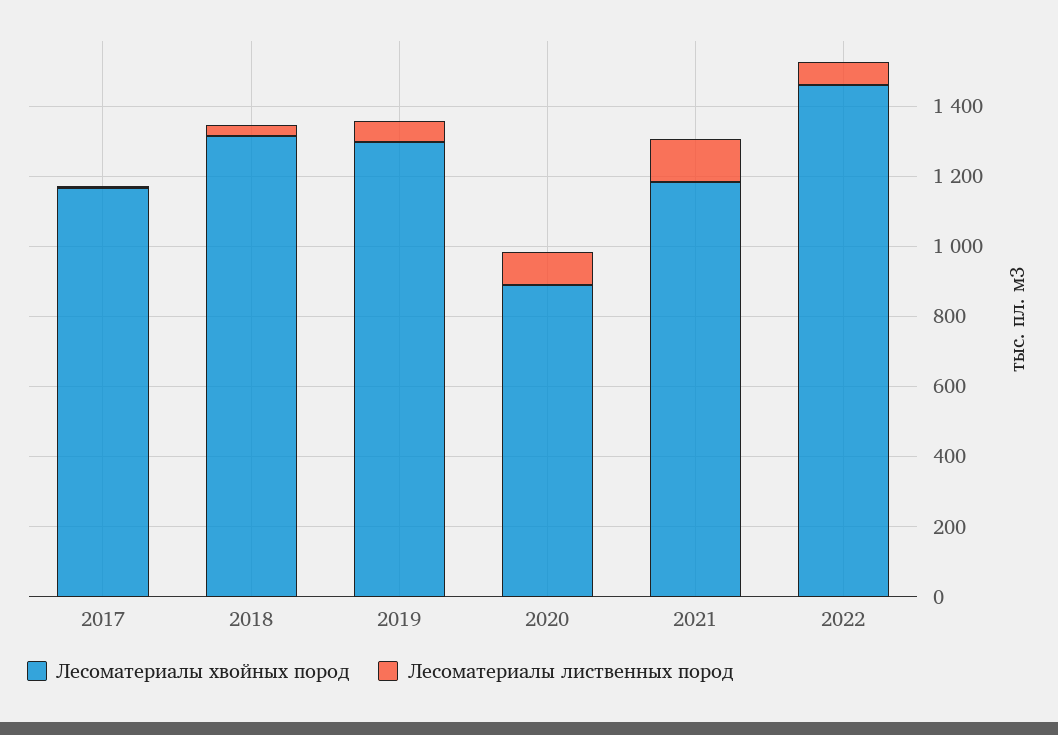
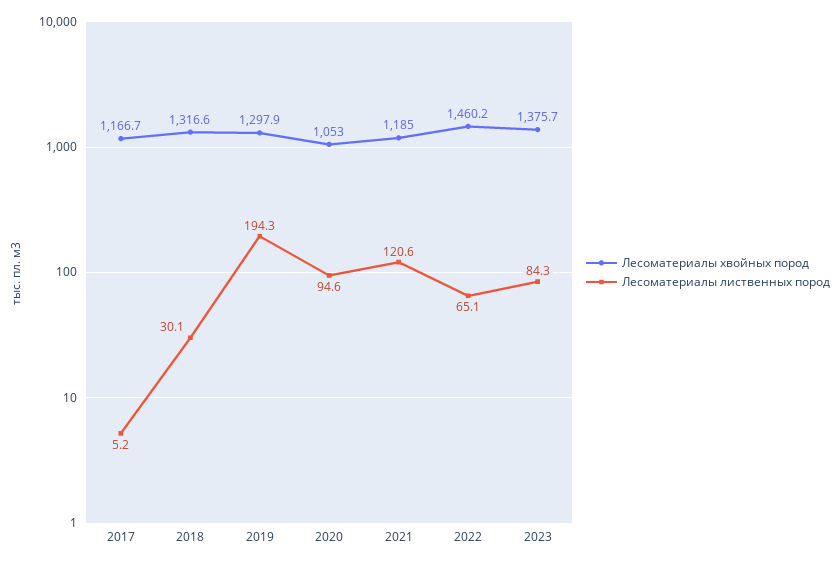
Лесоматериалы лиственных пород, 2019: 50 -> 194.3
Лесоматериалы хвойных пород, 2020: 900 -> 1053
Лесоматериалы хвойных пород, 2023: none -> 1375.7
Лесоматериалы лиственных пород, 2023: none -> 84.3

